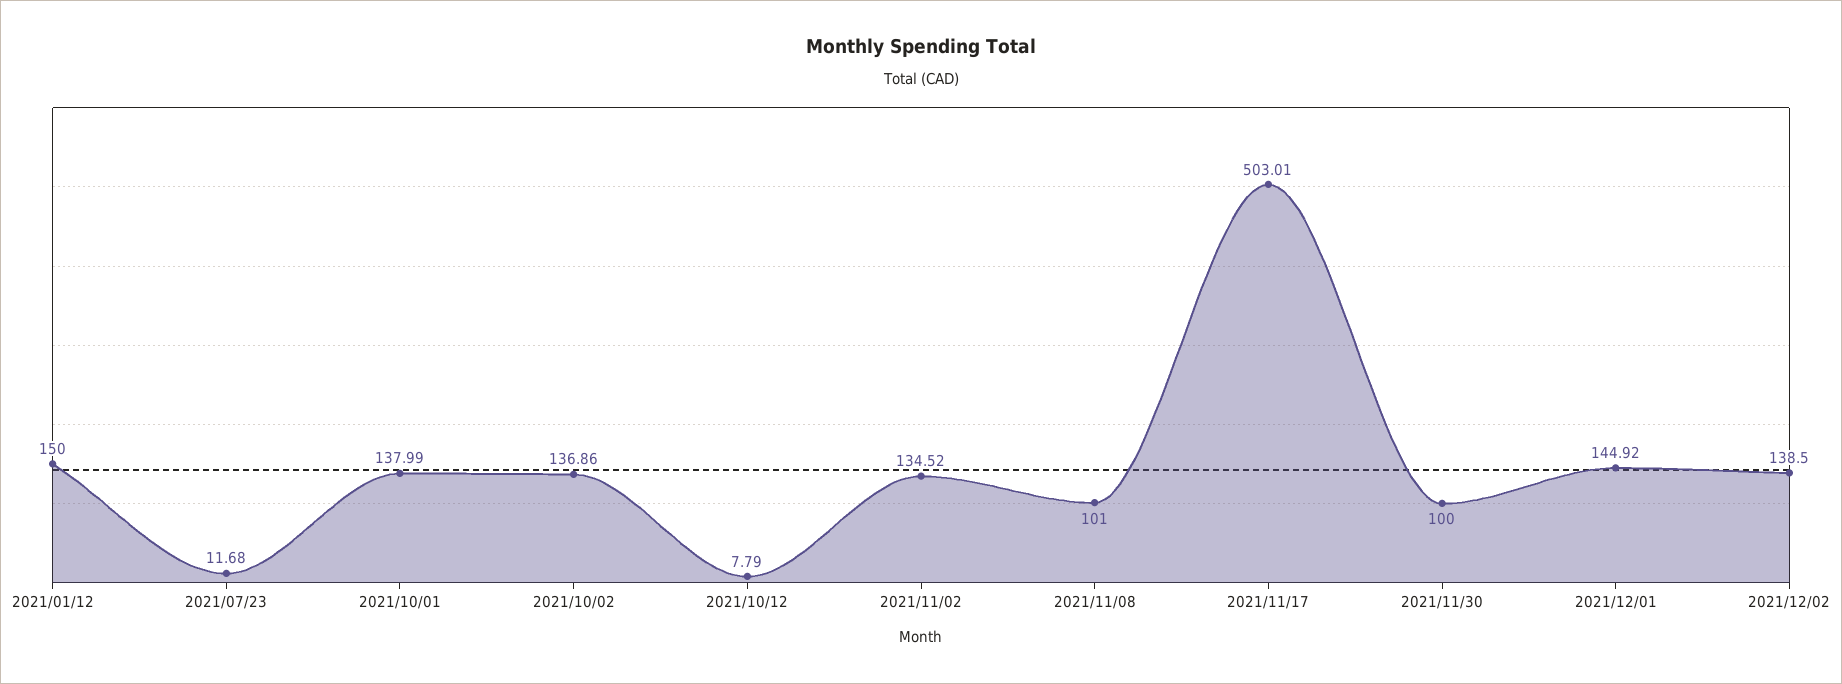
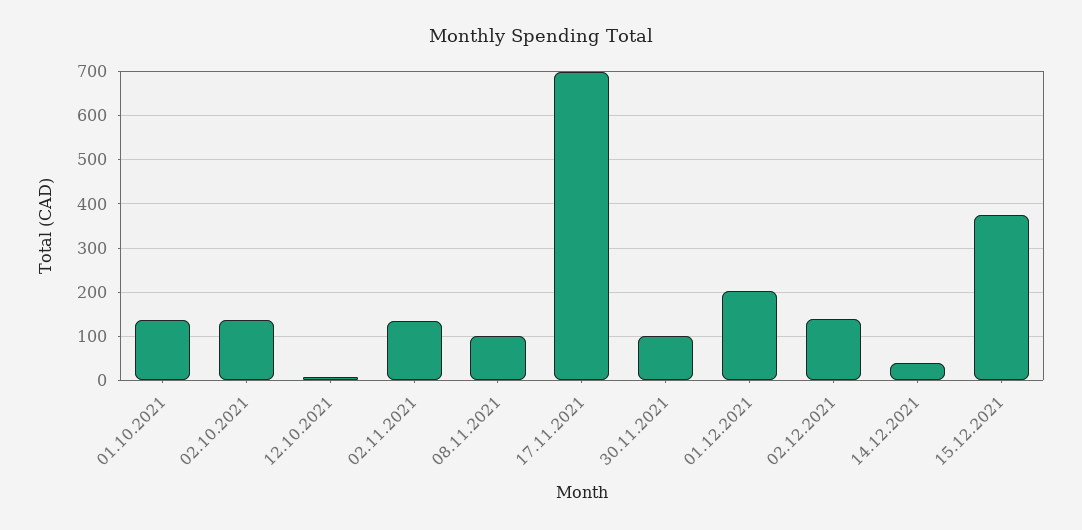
2021/01/12: 150 -> none
2021/07/23: 11.68 -> none
2021/11/17: 503.01 -> 700
2021/12/01: 144.92 -> 200
14.12.2021: none -> 40
15.12.2021: none -> 380

